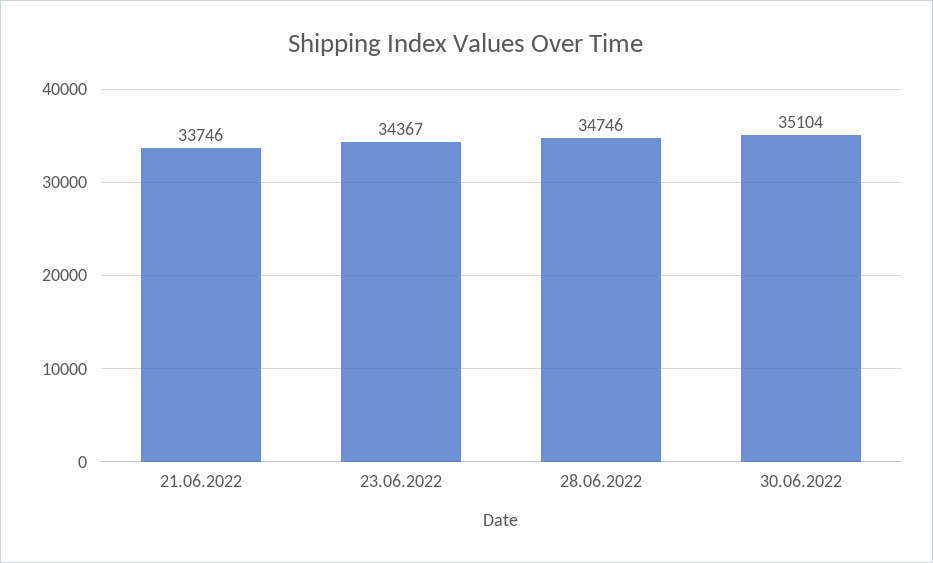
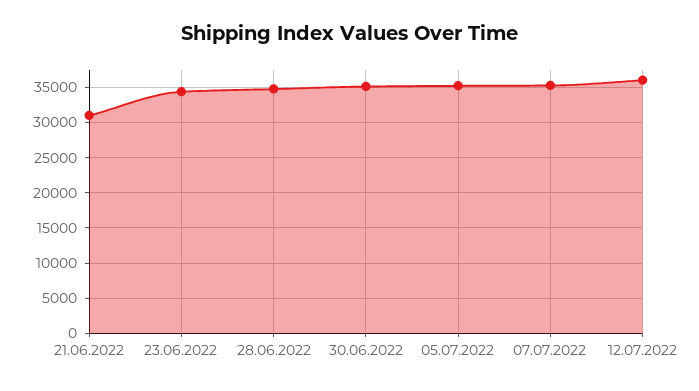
21.06.2022: 33746 -> 31000
05.07.2022: none -> 35000
07.07.2022: none -> 35000
12.07.2022: none -> 36000

